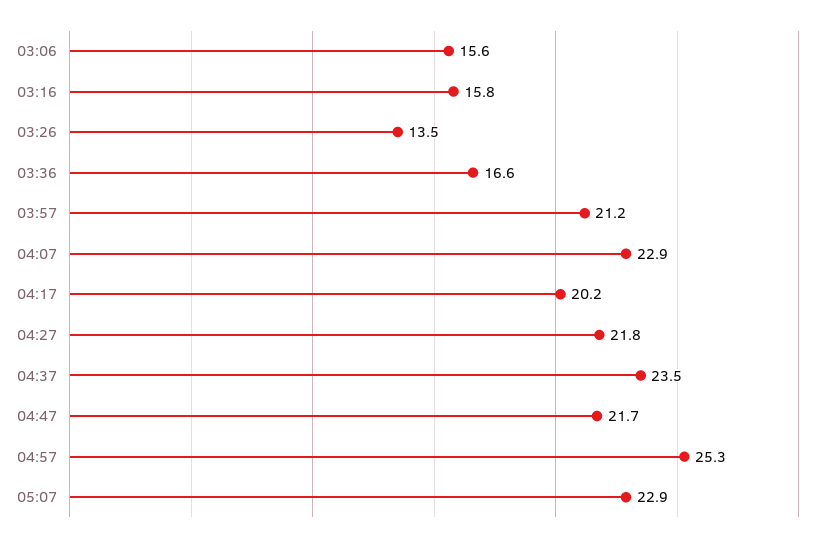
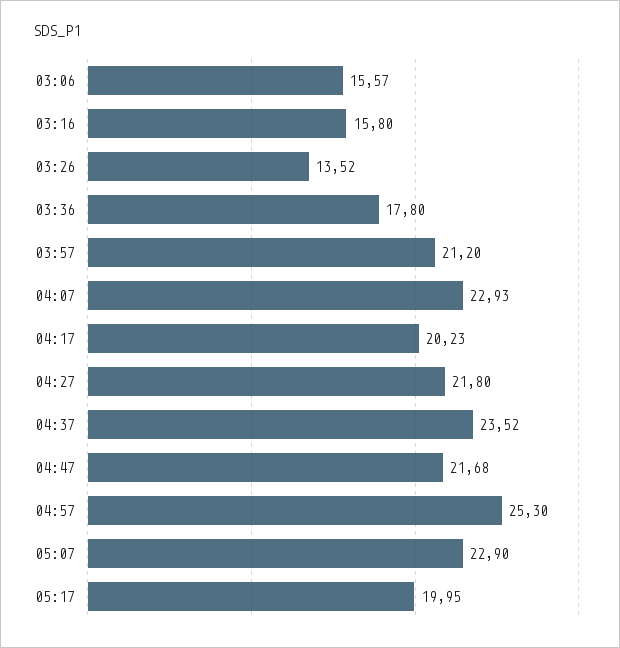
03:36: 16.6 -> 17.8
05:17: none -> 19.95

